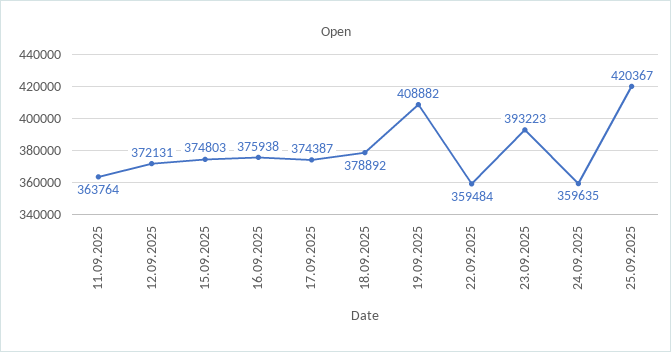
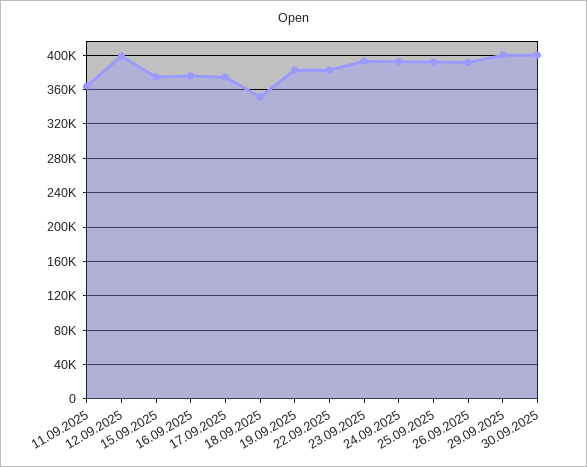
12.09.2025: 372131 -> 400000
18.09.2025: 378892 -> 350000
19.09.2025: 408882 -> 380000
22.09.2025: 359484 -> 380000
24.09.2025: 359635 -> 390000
25.09.2025: 420367 -> 390000
26.09.2025: none -> 390000
29.09.2025: none -> 400000
30.09.2025: none -> 400000

